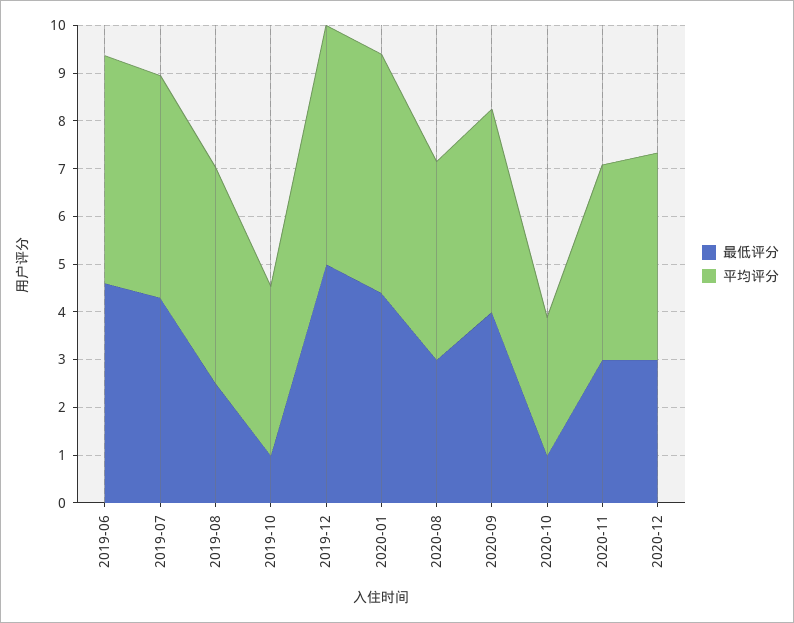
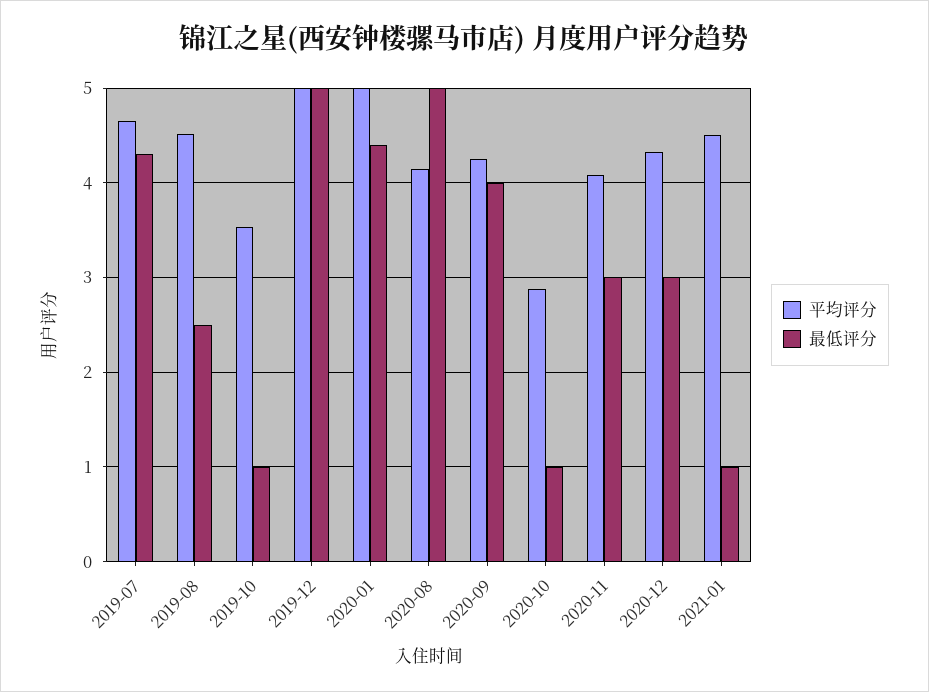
最低评分, 2019-06: 4.6 -> none
平均评分, 2019-06: 4.8 -> none
最低评分, 2020-08: 3 -> 5
平均评分, 2021-01: none -> 4.5
最低评分, 2021-01: none -> 1

